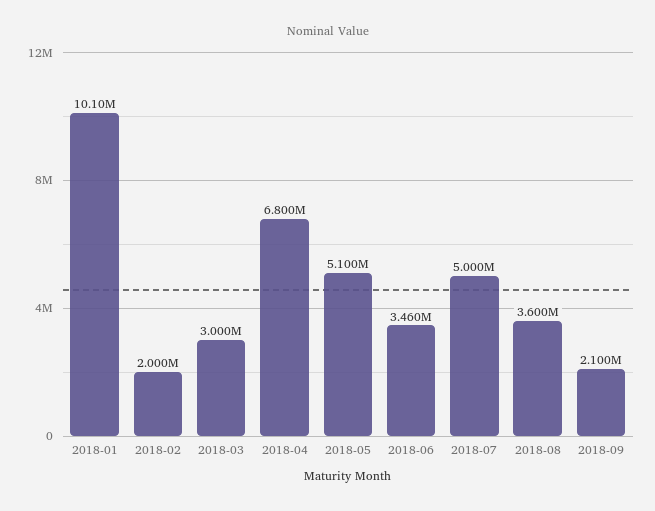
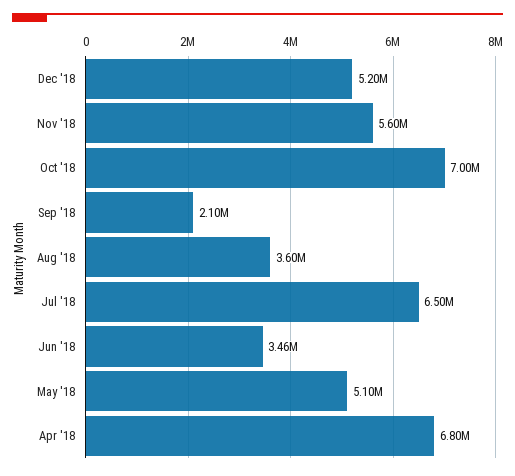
2018-01: 10100000 -> none
2018-02: 2000000 -> none
2018-03: 3000000 -> none
2018-07: 5000000 -> 6500000
Dec '18: none -> 5200000
Nov '18: none -> 5600000
Oct '18: none -> 7000000

